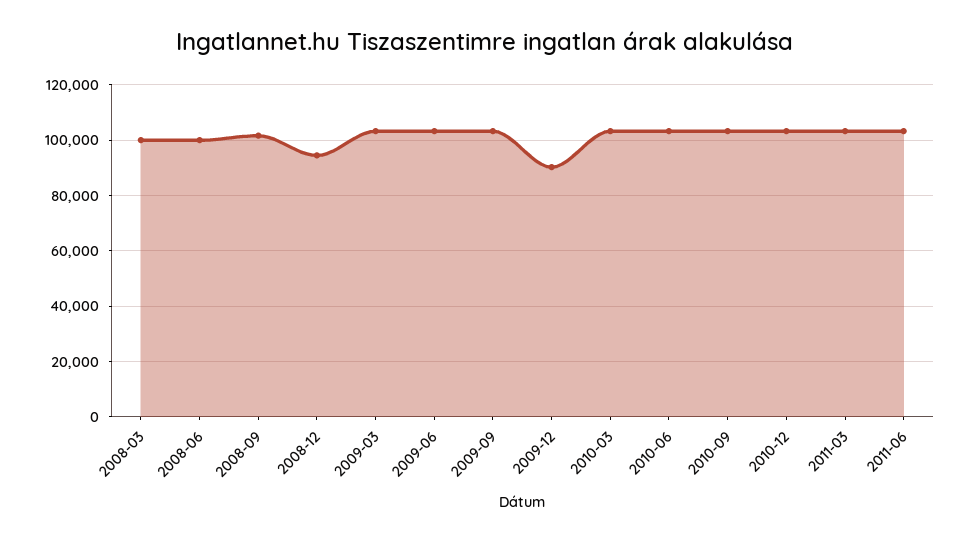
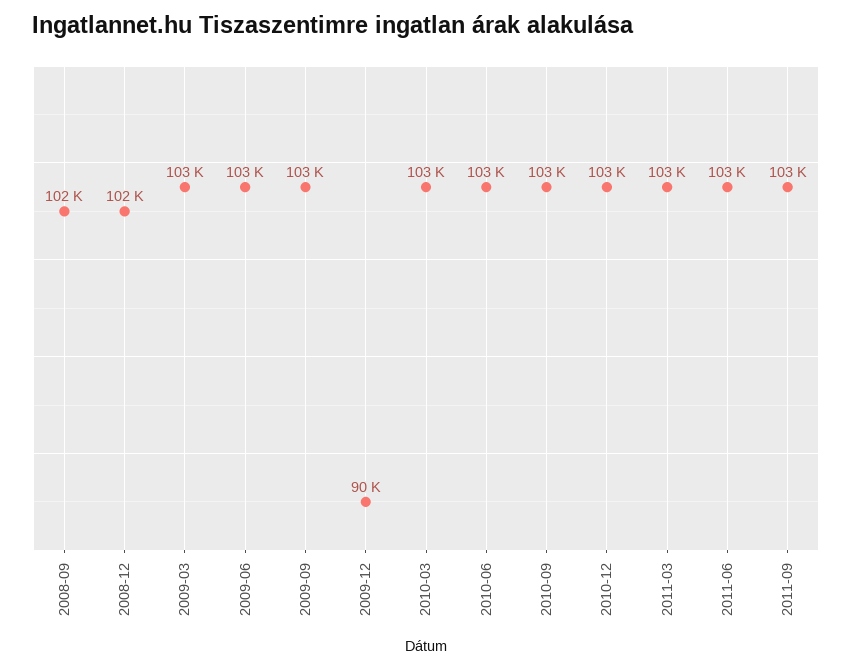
2008-03: 100000 -> none
2008-06: 100000 -> none
2008-12: 95000 -> 102000
2011-09: none -> 103000

